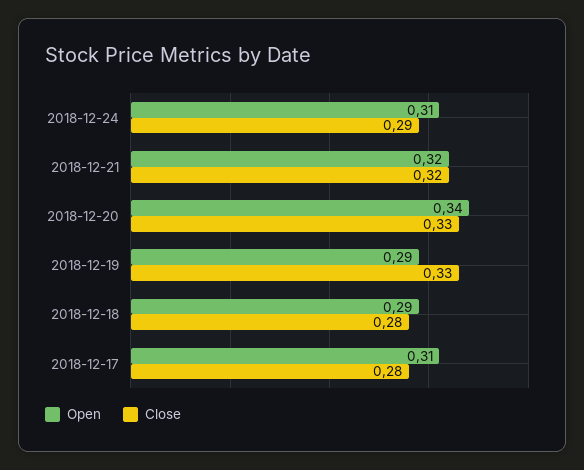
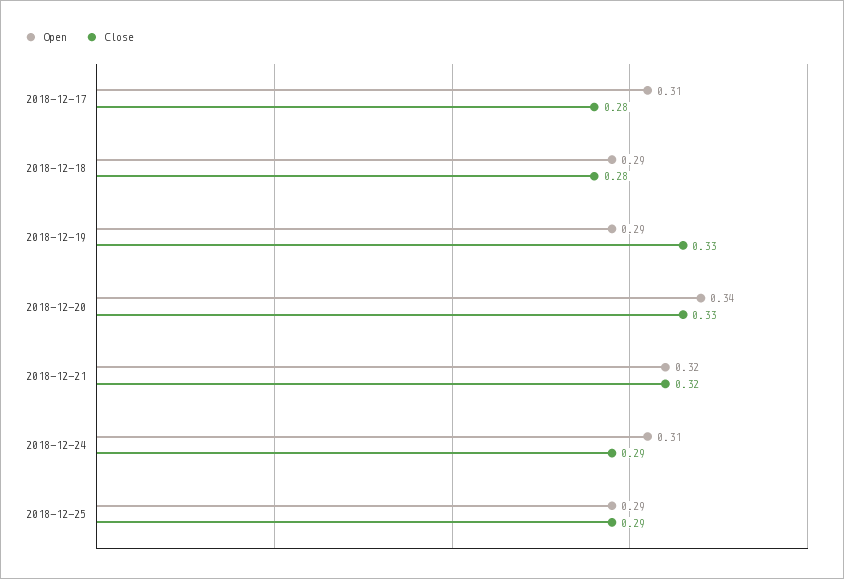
Open, 2018-12-25: none -> 0.29
Close, 2018-12-25: none -> 0.29

